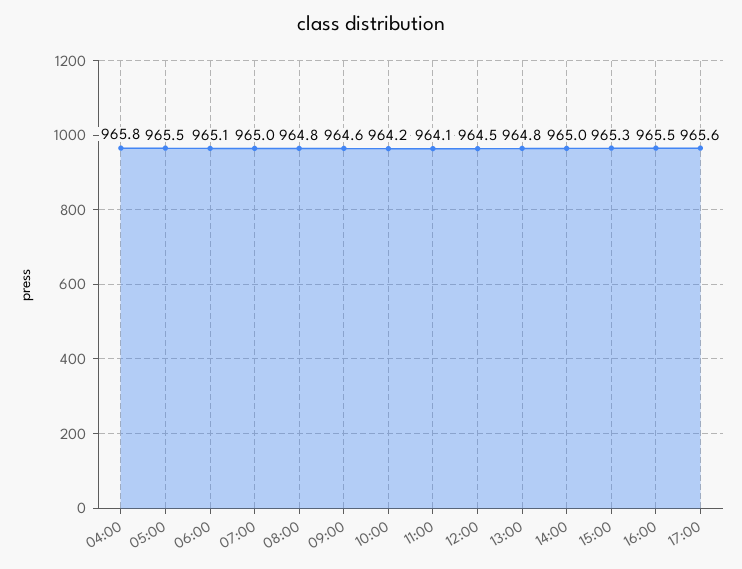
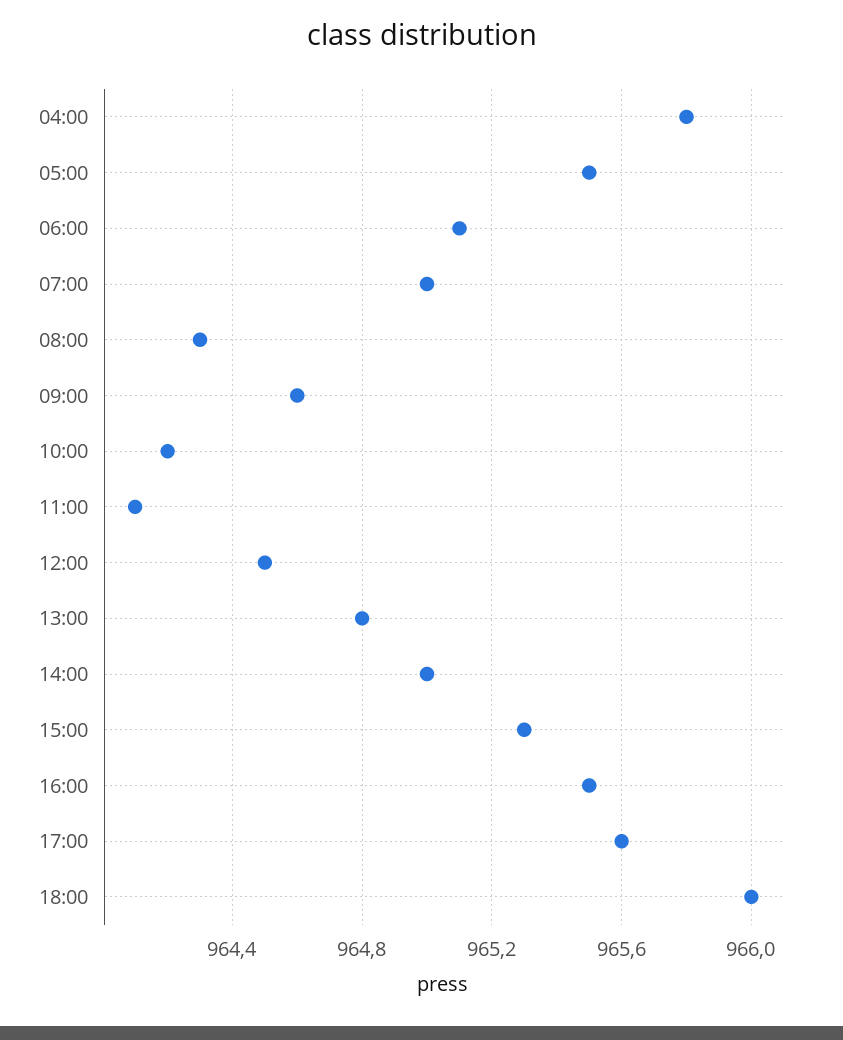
08:00: 964.8 -> 964.3
18:00: none -> 966

